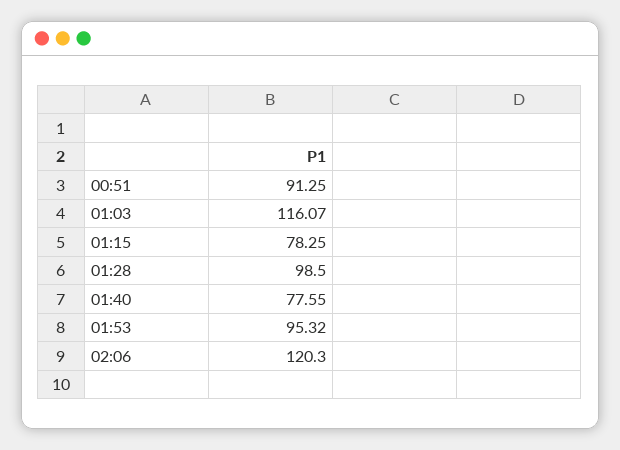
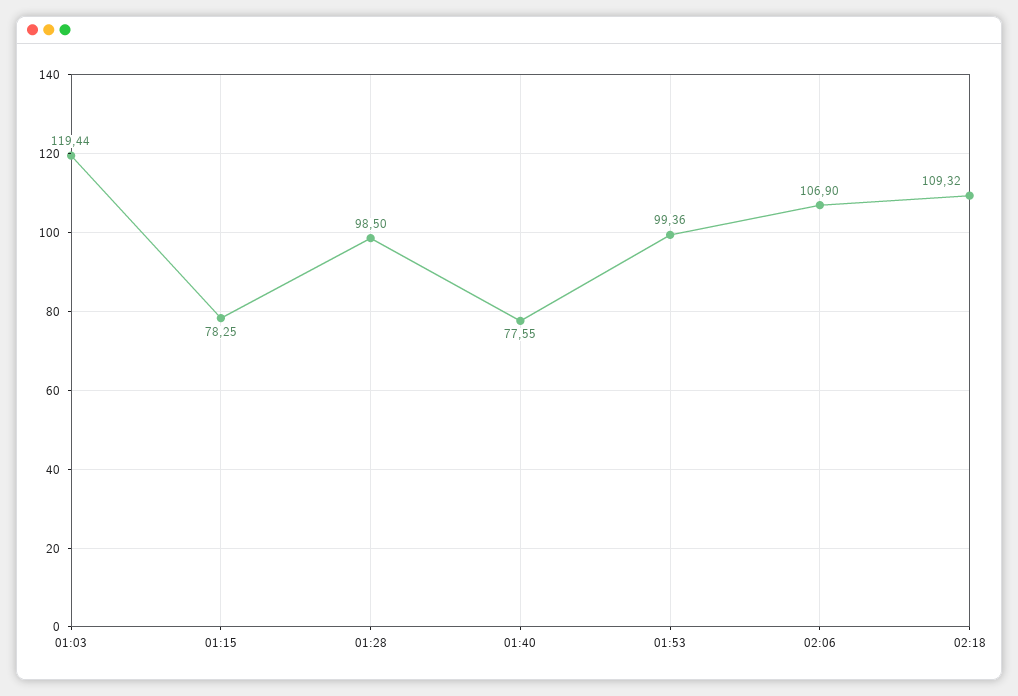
00:51: 91.25 -> none
01:03: 116.07 -> 119.44
01:53: 95.32 -> 99.36
02:06: 120.3 -> 106.9
02:18: none -> 109.32

